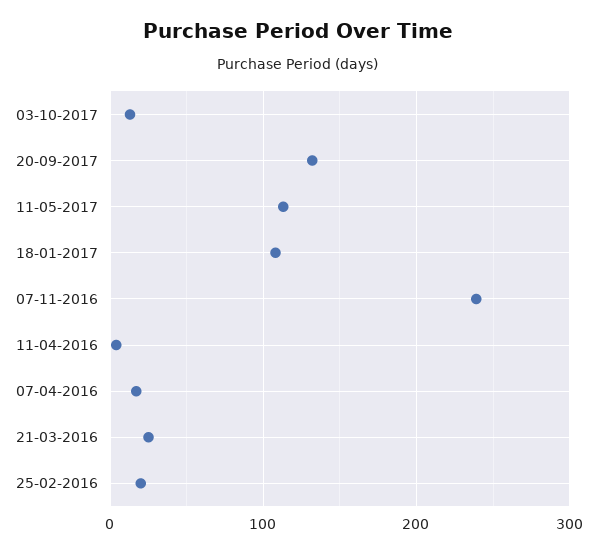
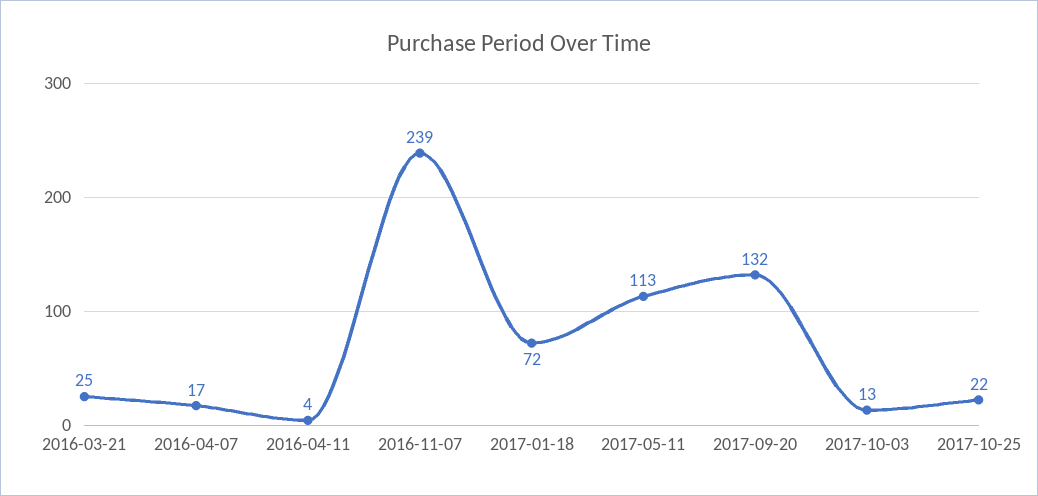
18-01-2017: 110 -> 72
25-02-2016: 20 -> none
2017-10-25: none -> 22

